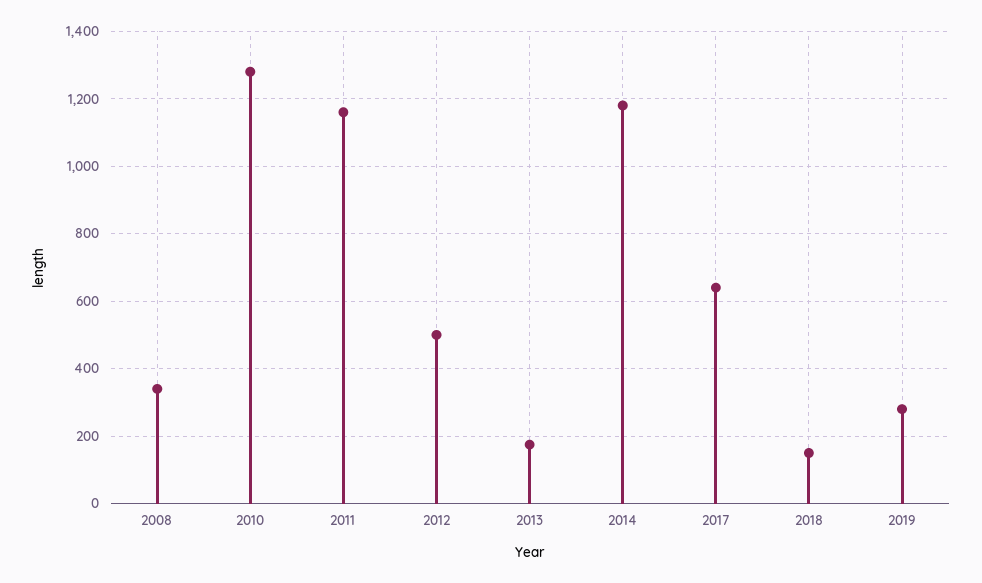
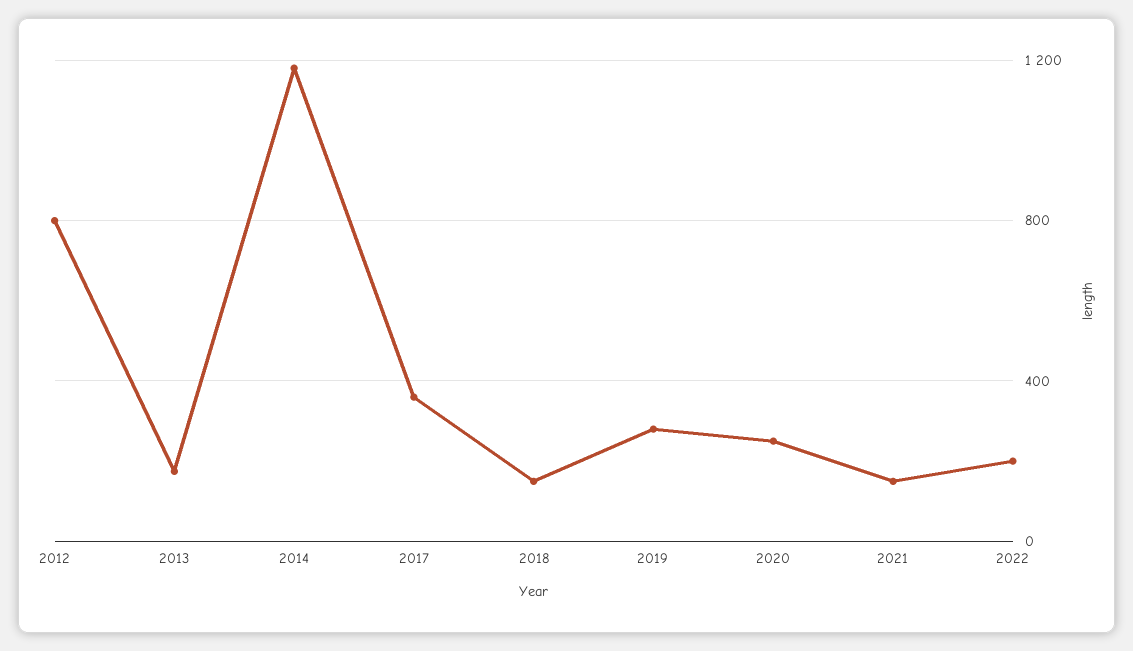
2008: 340 -> none
2010: 1280 -> none
2011: 1160 -> none
2012: 500 -> 800
2017: 640 -> 350
2020: none -> 250
2021: none -> 150
2022: none -> 200

